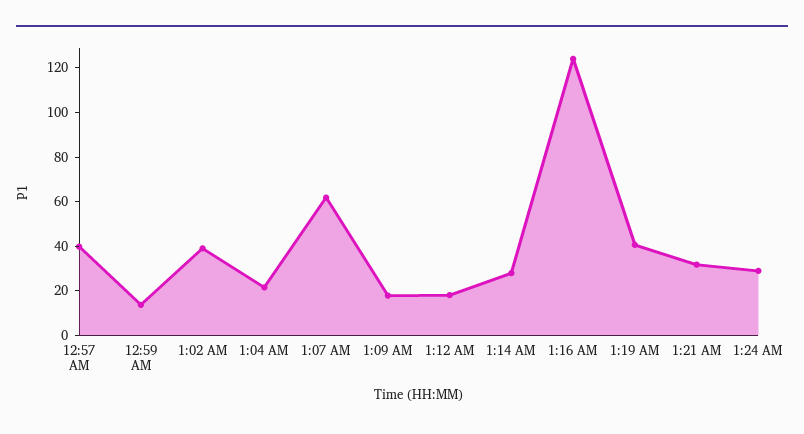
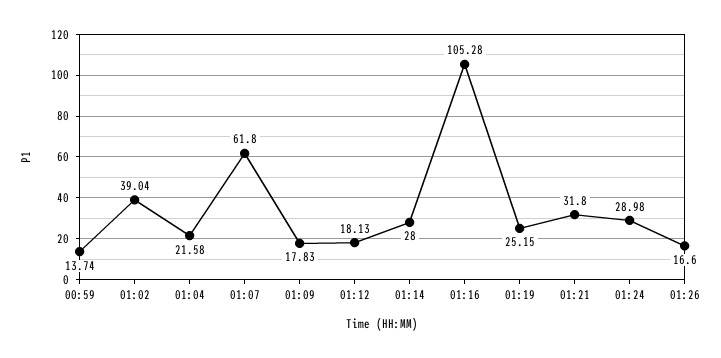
12:57 AM: 40 -> none
1:16 AM: 125 -> 105.28
1:19 AM: 40 -> 25.15
01:26: none -> 16.6

